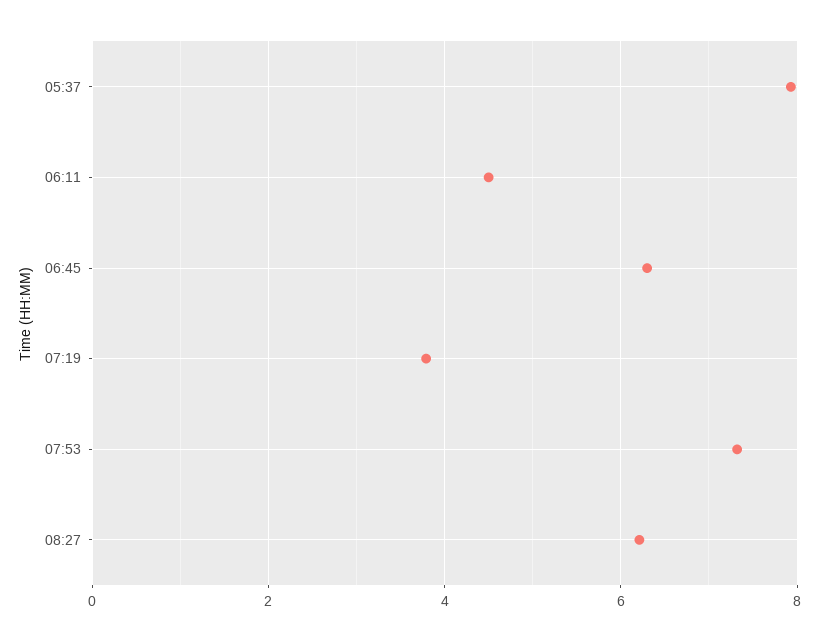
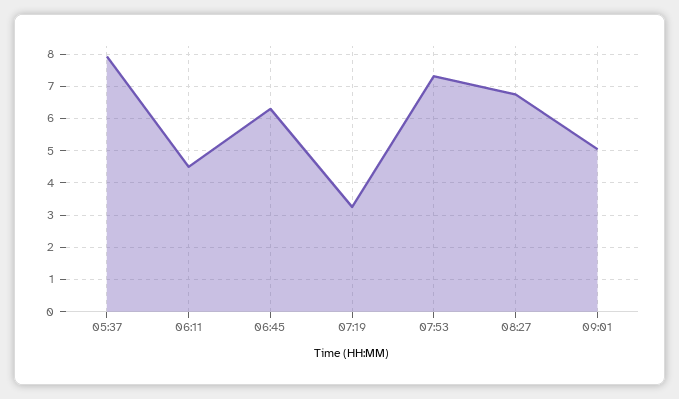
07:19: 3.8 -> 3.2
08:27: 6.2 -> 6.8
09:01: none -> 5

